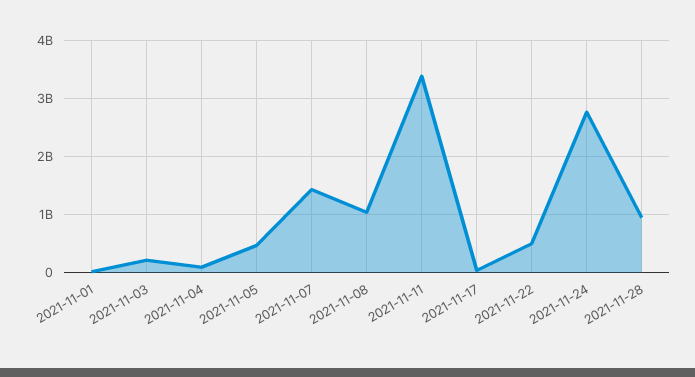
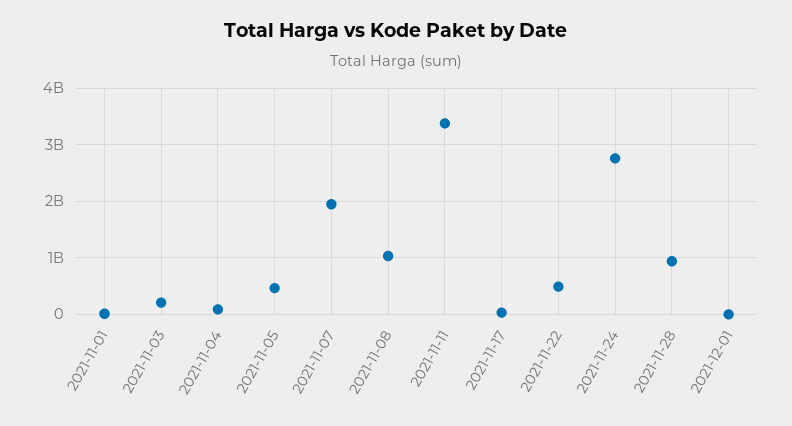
2021-11-07: 1400000000 -> 2000000000
2021-12-01: none -> 0

